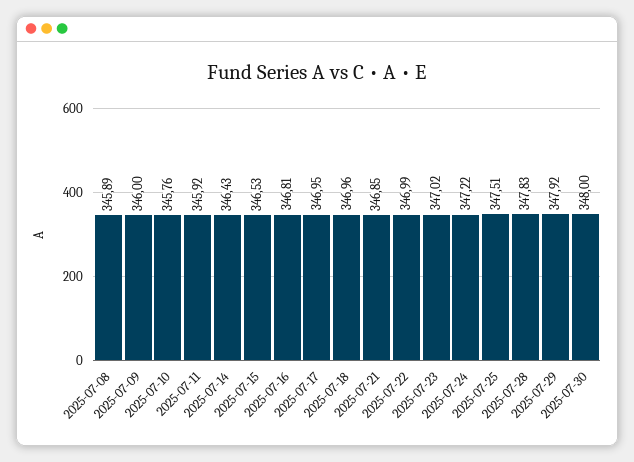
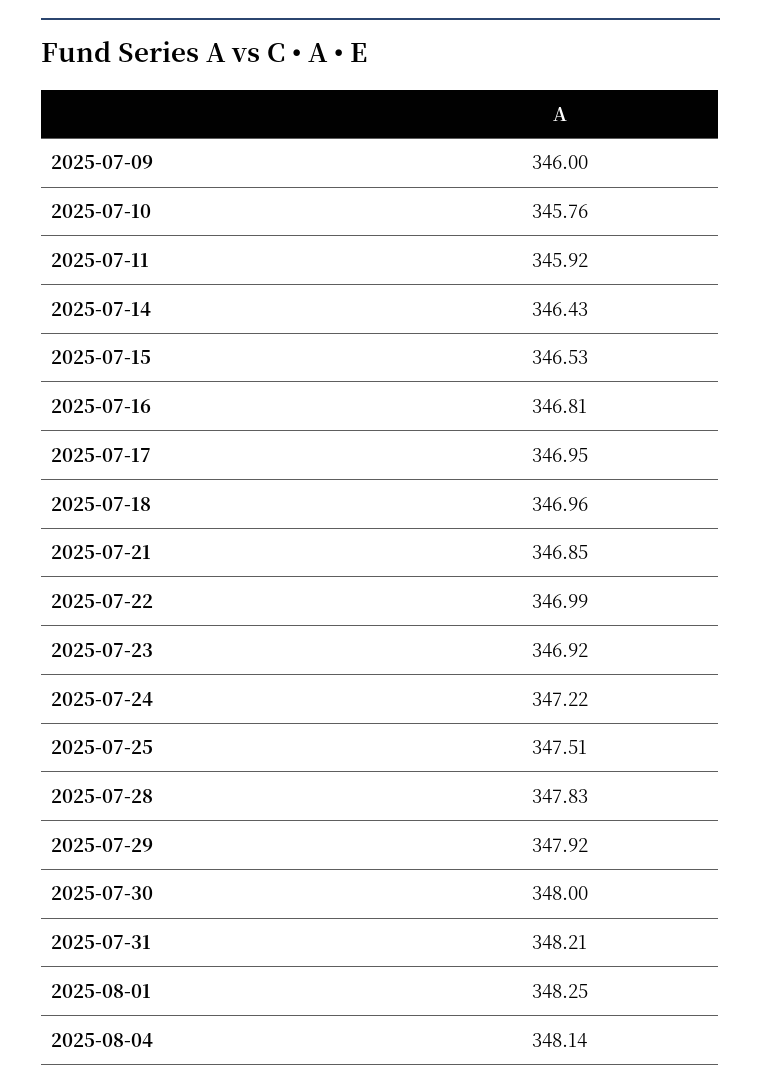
2025-07-08: 345.89 -> none
2025-07-23: 347.02 -> 346.92
2025-07-31: none -> 348.21
2025-08-01: none -> 348.25
2025-08-04: none -> 348.14

